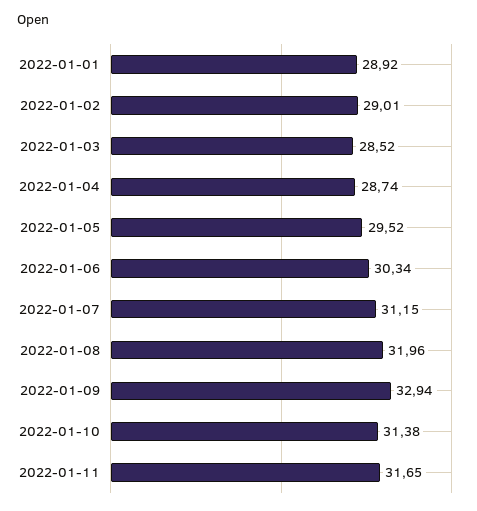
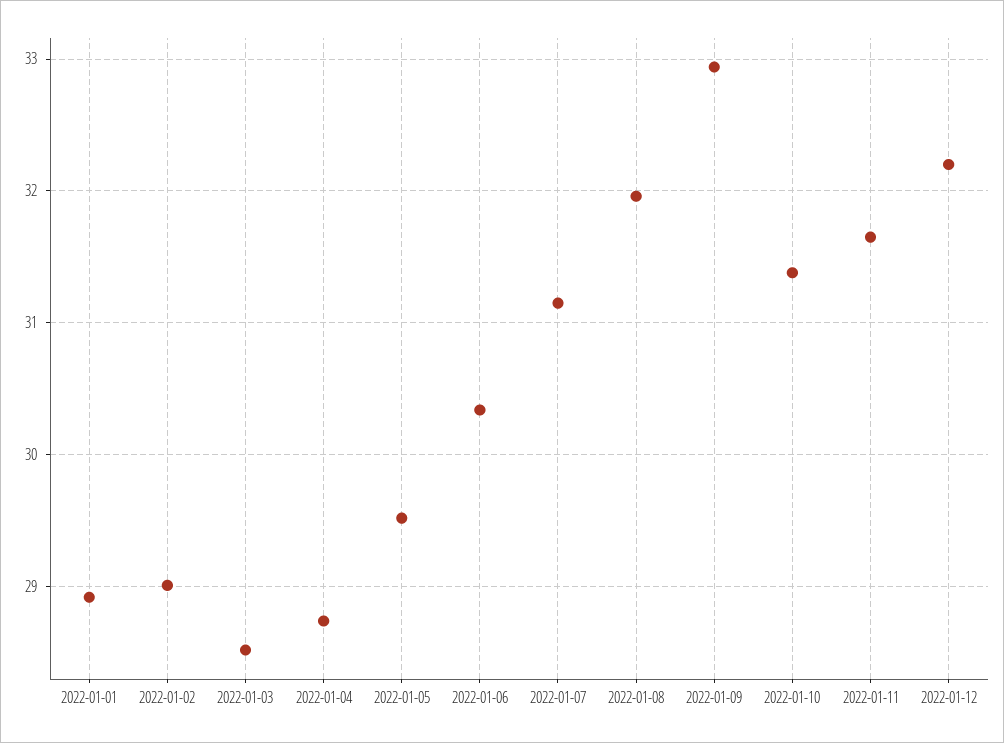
2022-01-12: none -> 32.2

